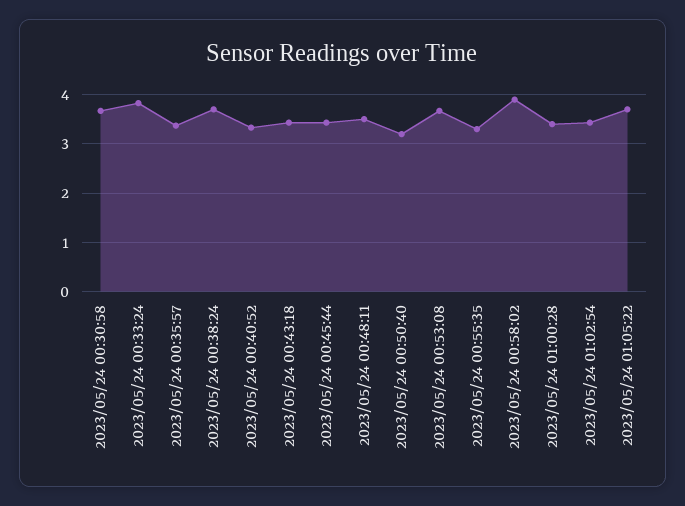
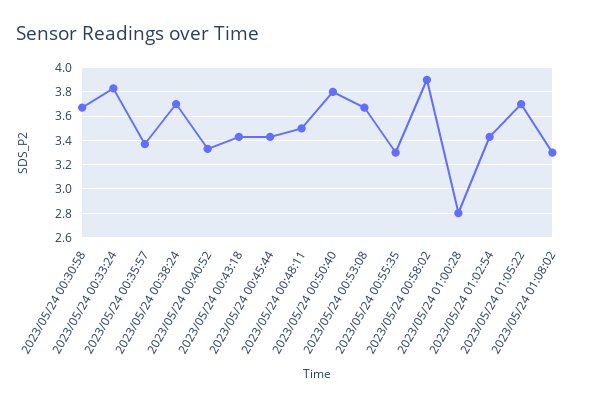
2023/05/24 00:50:40: 3.2 -> 3.8
2023/05/24 01:00:28: 3.4 -> 2.8
2023/05/24 01:08:02: none -> 3.3

